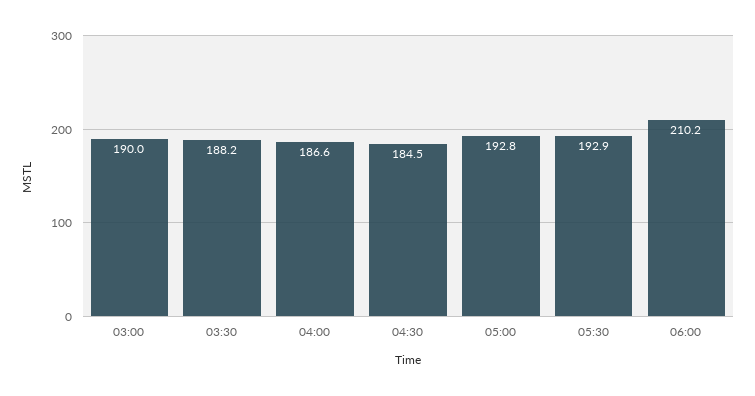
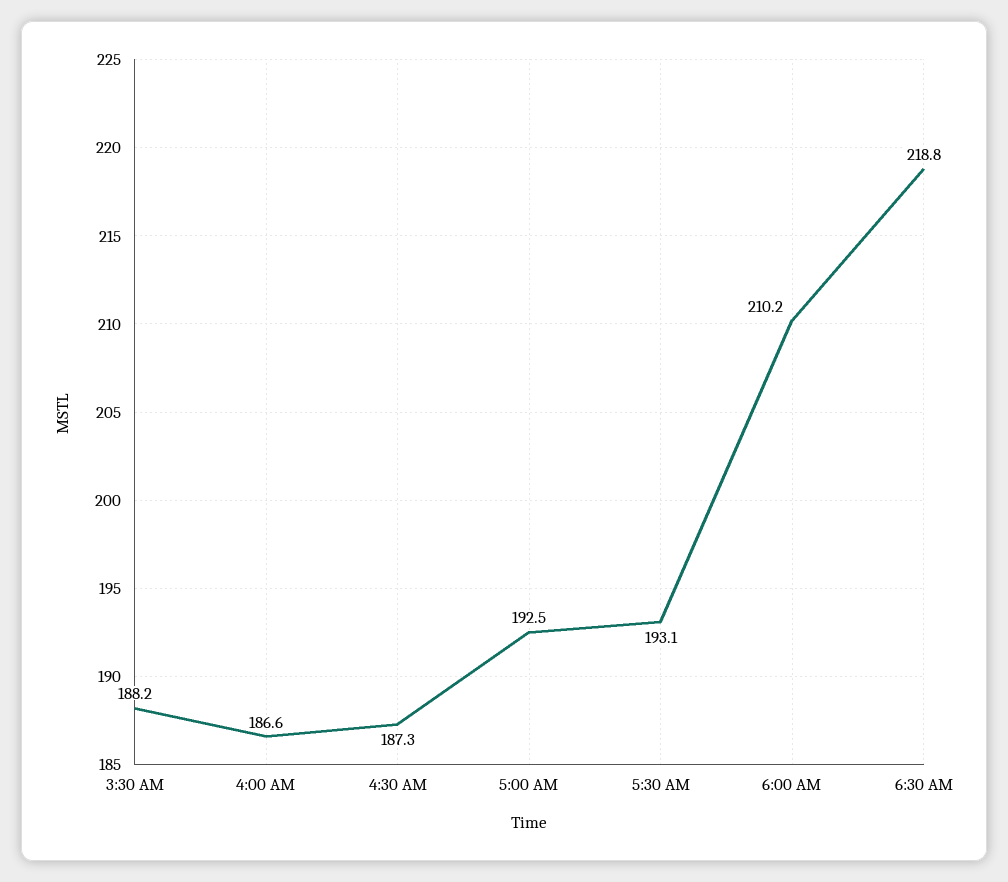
03:00: 190 -> none
04:30: 184.5 -> 187.3
05:00: 192.8 -> 192.5
05:30: 192.9 -> 193.1
6:30 AM: none -> 218.8

